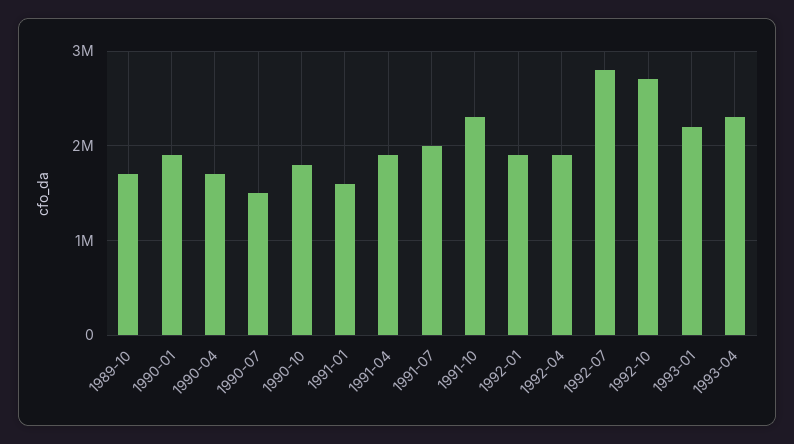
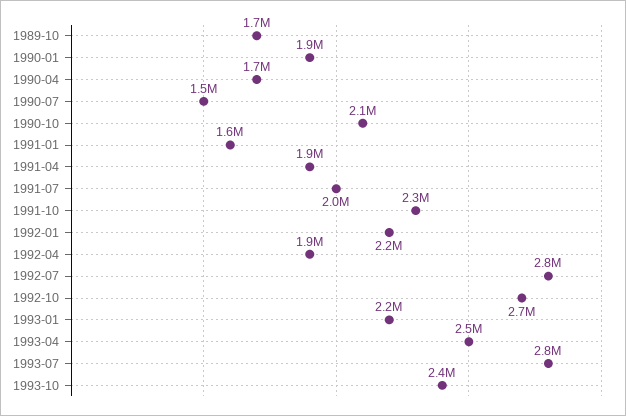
1990-10: 1800000 -> 2100000
1992-01: 1900000 -> 2200000
1993-04: 2300000 -> 2500000
1993-07: none -> 2800000
1993-10: none -> 2400000

